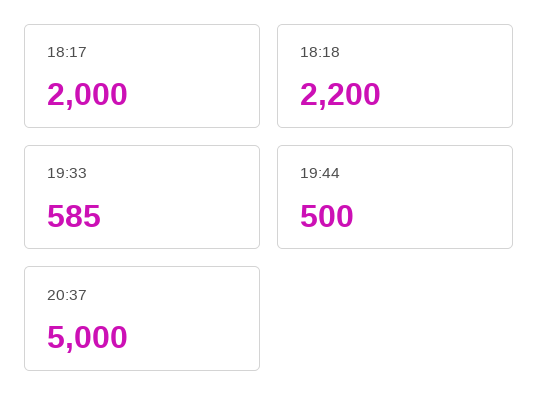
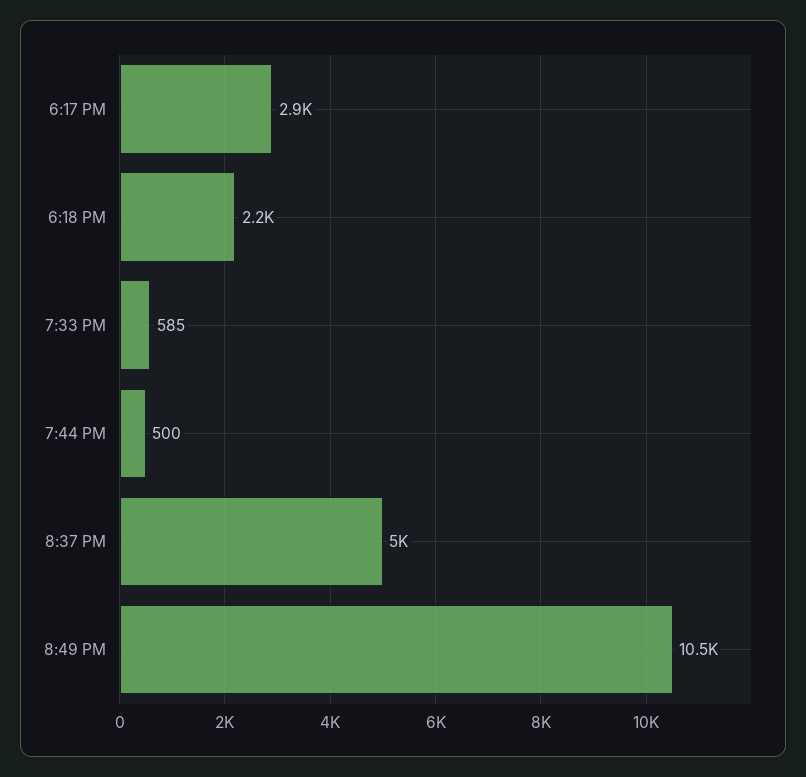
18:17: 2000 -> 2900
8:49 PM: none -> 10500

